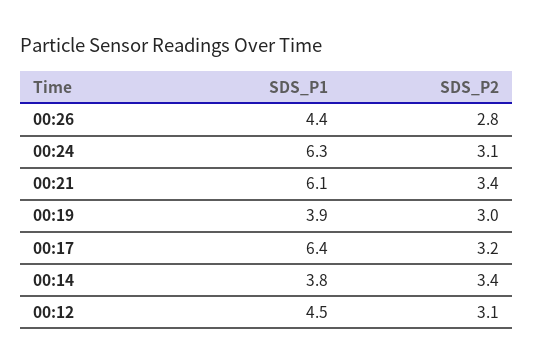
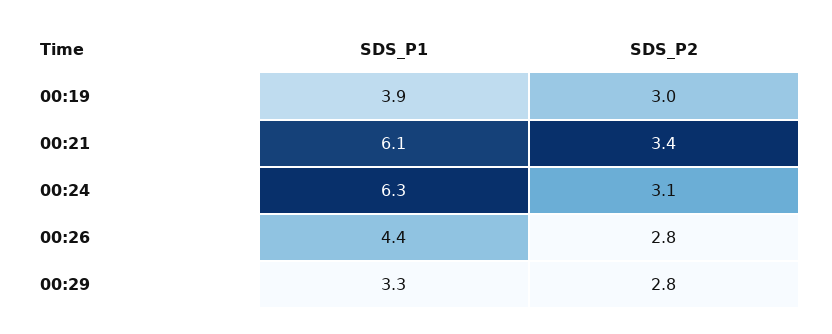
SDS_P1, 00:17: 6.4 -> none
SDS_P2, 00:17: 3.2 -> none
SDS_P1, 00:14: 3.8 -> none
SDS_P2, 00:14: 3.4 -> none
SDS_P1, 00:12: 4.5 -> none
SDS_P2, 00:12: 3.1 -> none
SDS_P1, 00:29: none -> 3.3
SDS_P2, 00:29: none -> 2.8

